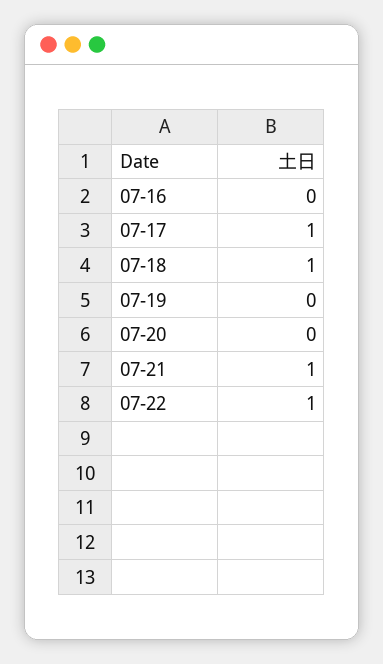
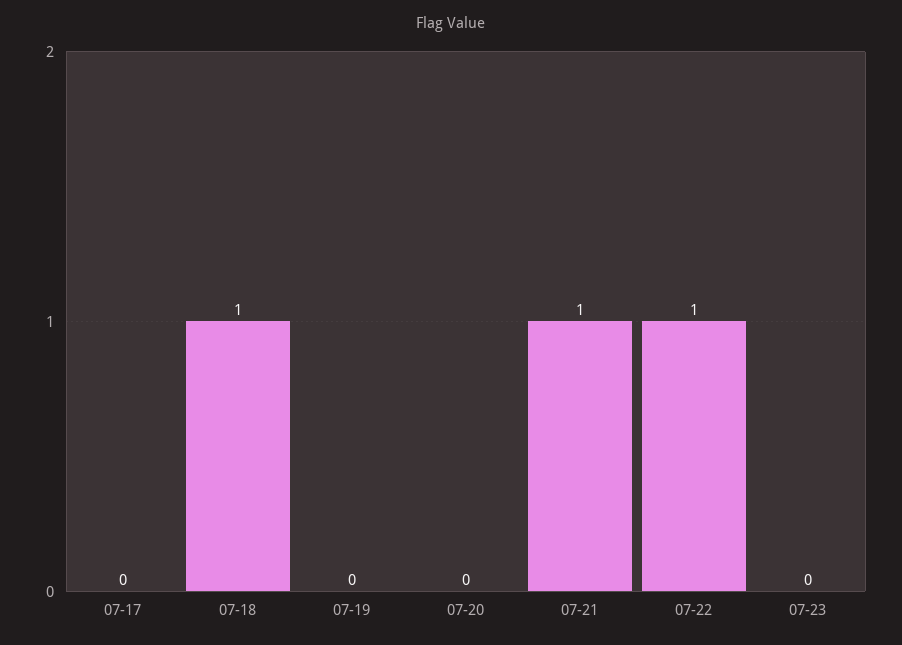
07-16: 0 -> none
07-17: 1 -> 0
07-23: none -> 0

